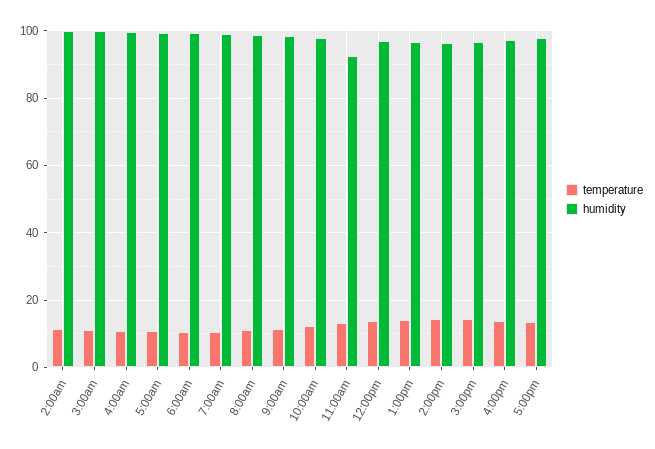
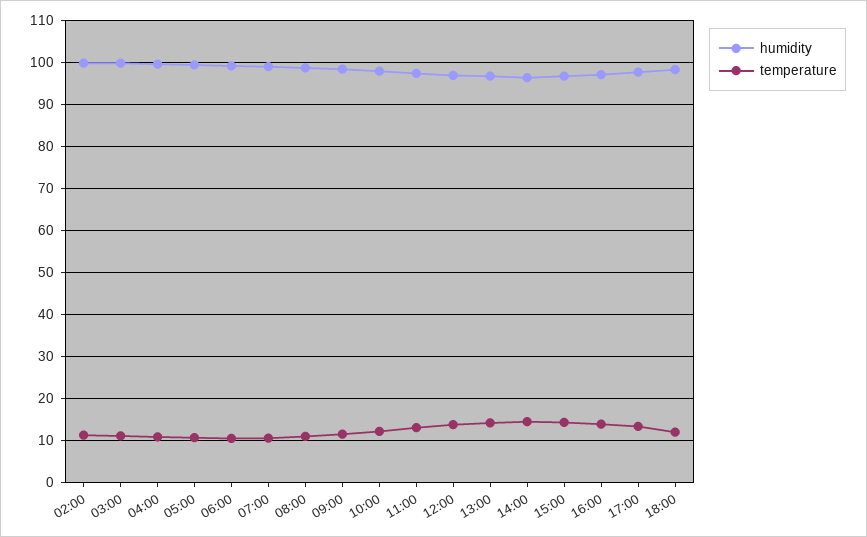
humidity, 11:00am: 92 -> 98
humidity, 18:00: none -> 98
temperature, 18:00: none -> 12

